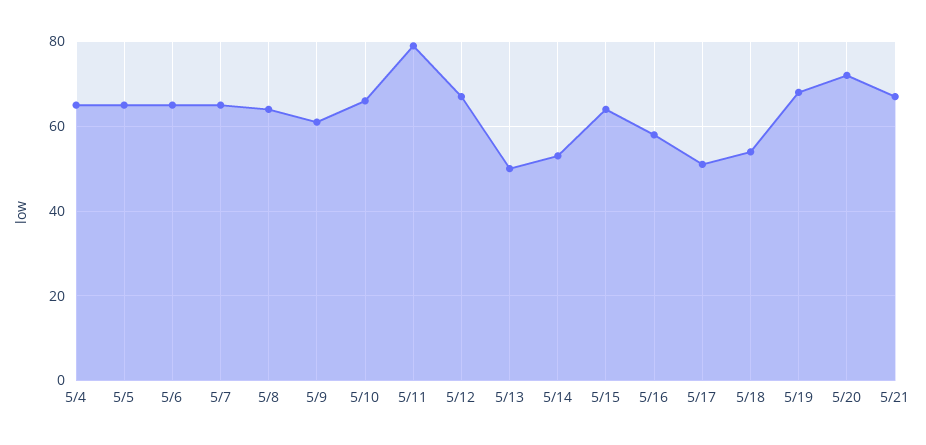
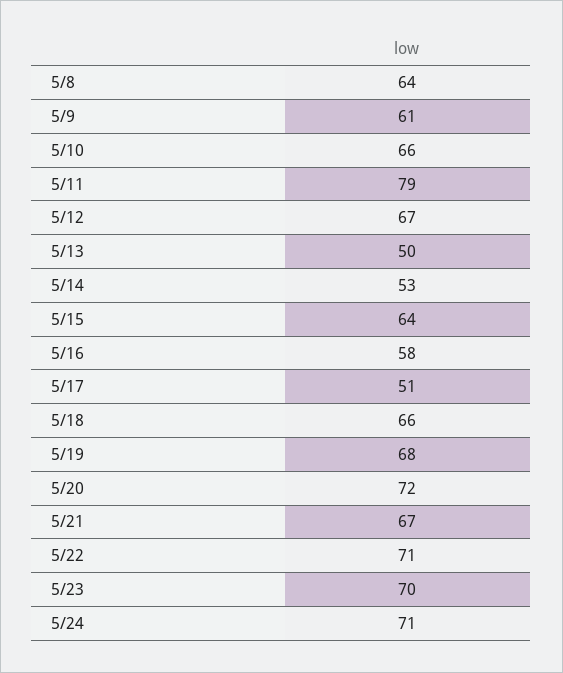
5/4: 65 -> none
5/5: 65 -> none
5/6: 65 -> none
5/7: 65 -> none
5/18: 55 -> 66
5/22: none -> 71
5/23: none -> 70
5/24: none -> 71

